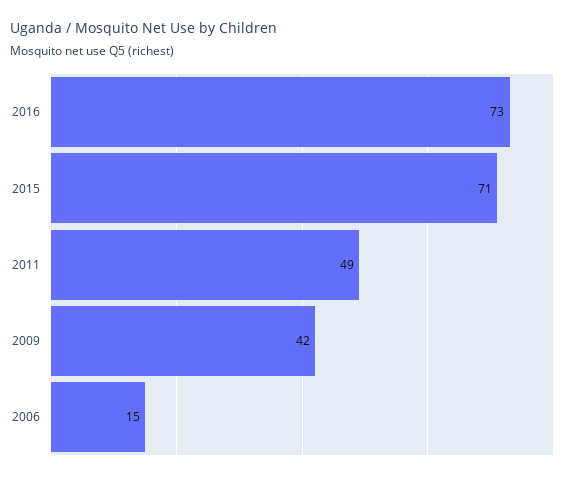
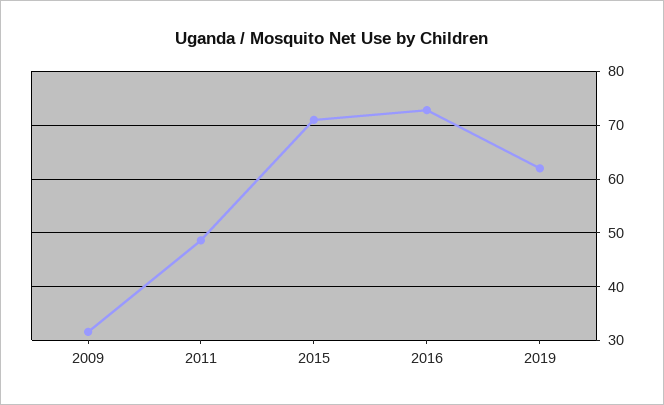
2009: 42 -> 32
2006: 15 -> none
2019: none -> 62

